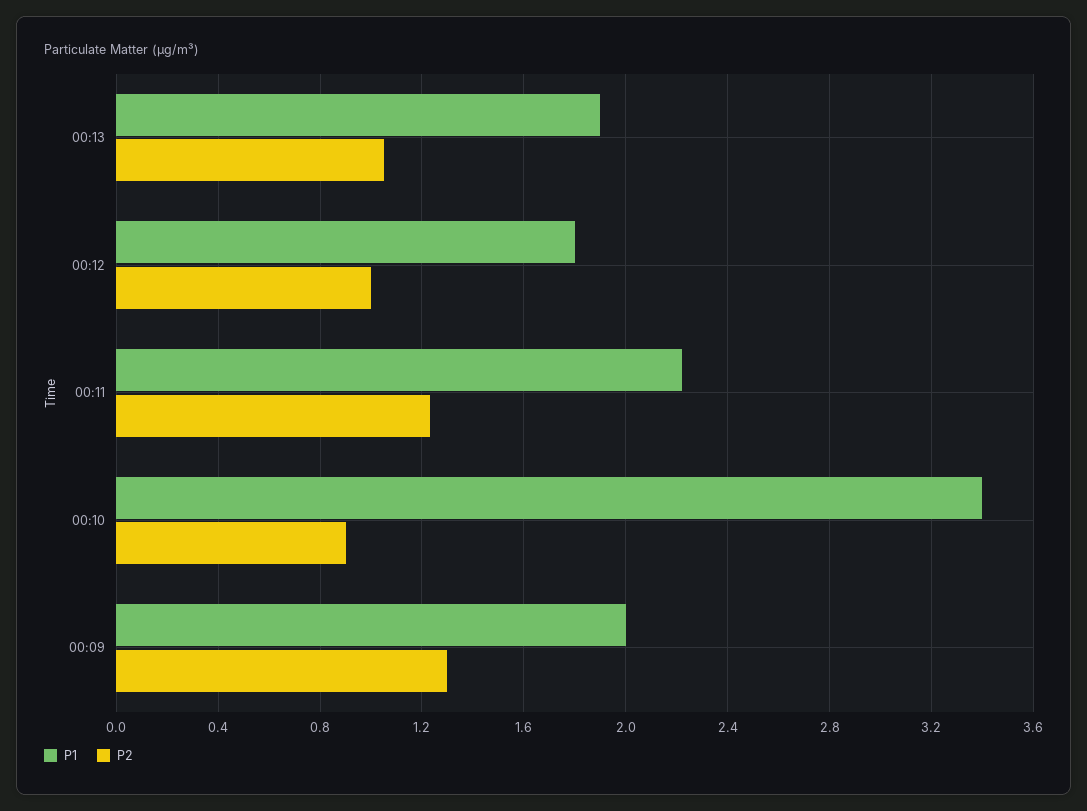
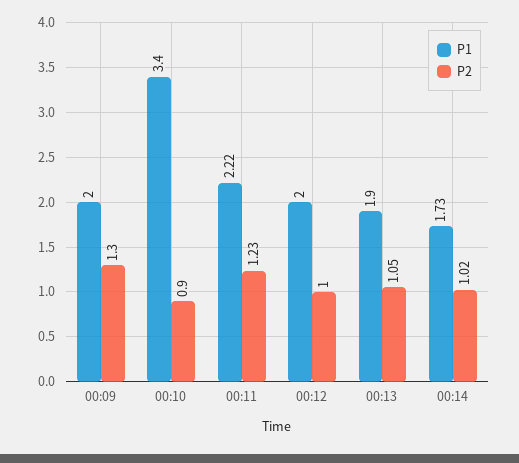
P1, 00:12: 1.8 -> 2
P1, 00:14: none -> 1.73
P2, 00:14: none -> 1.02

